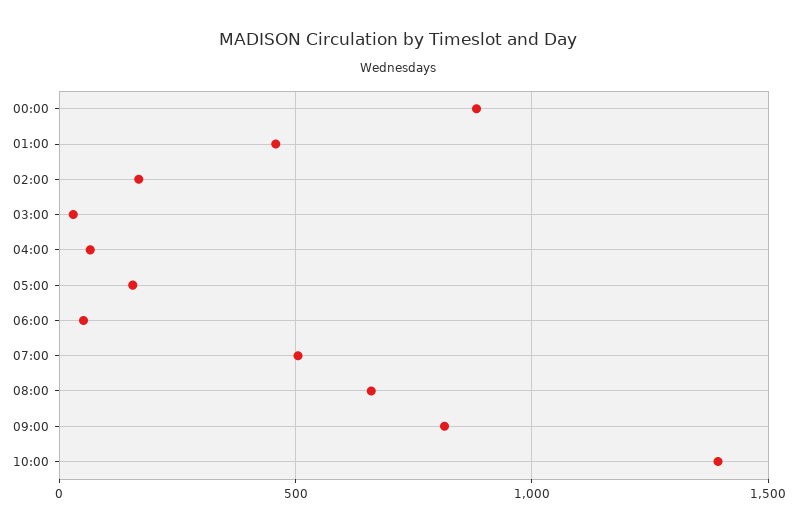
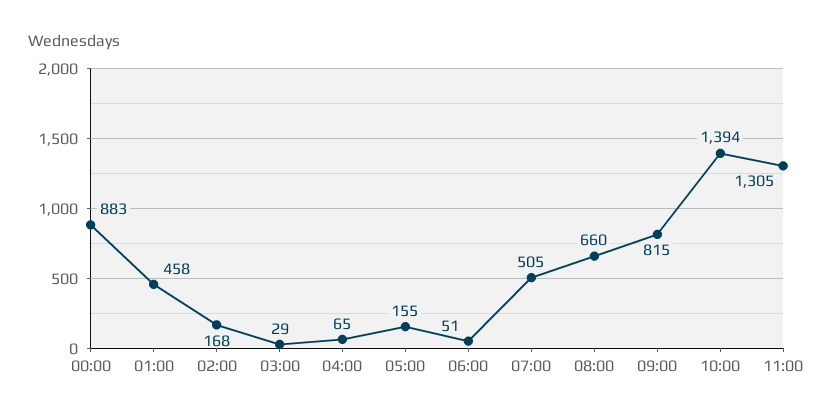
11:00: none -> 1305

